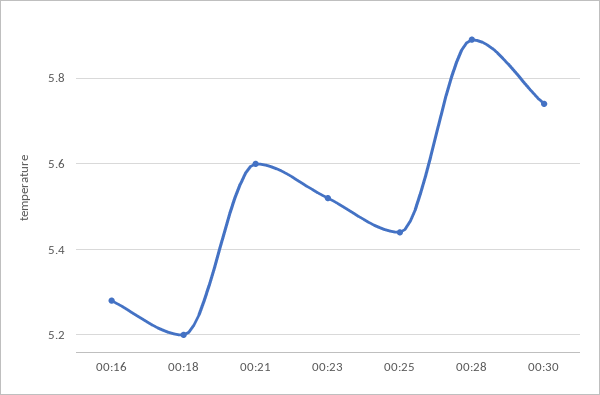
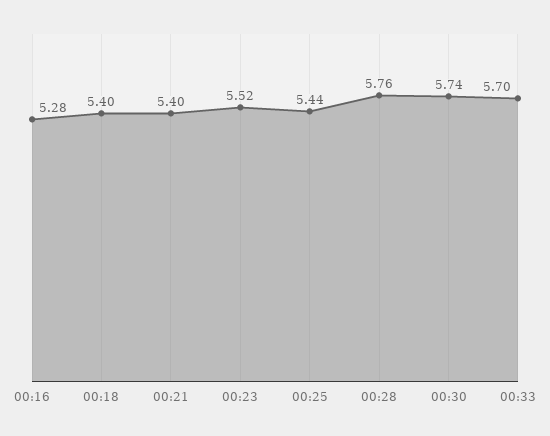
00:18: 5.2 -> 5.4
00:21: 5.6 -> 5.4
00:28: 5.9 -> 5.76
00:33: none -> 5.7

